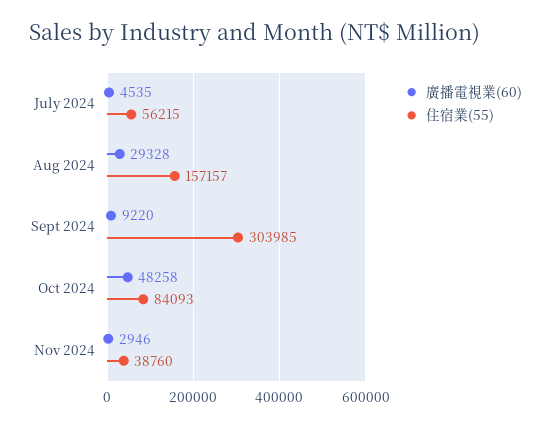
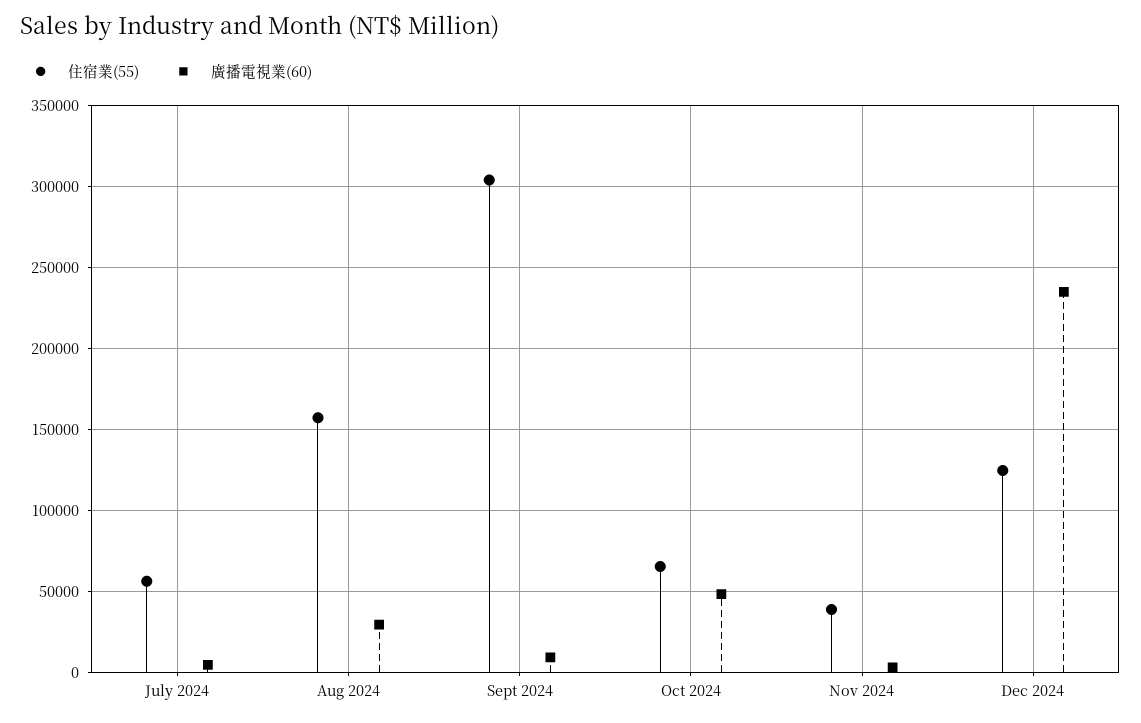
住宿業(55), Oct 2024: 84093 -> 65000
住宿業(55), Dec 2024: none -> 125000
廣播電視業(60), Dec 2024: none -> 235000

